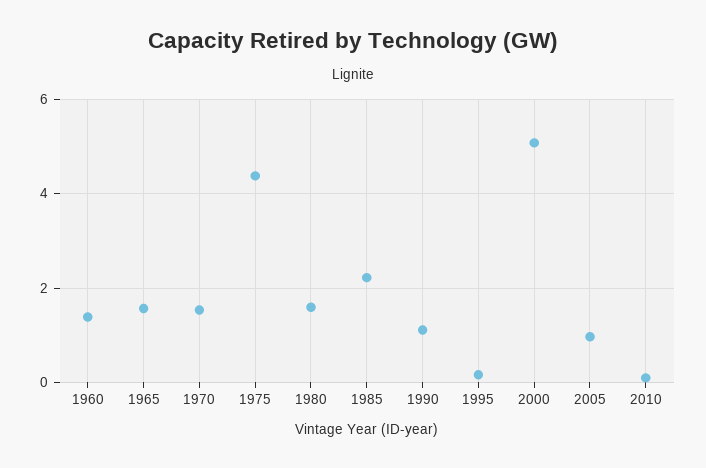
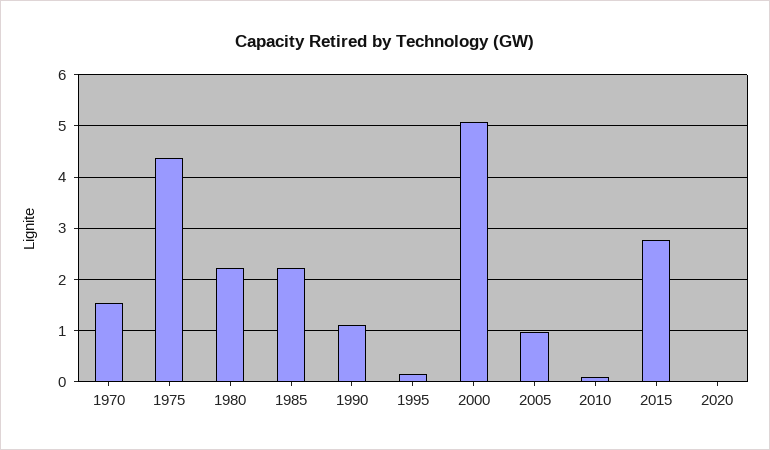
1960: 1.4 -> none
1965: 1.6 -> none
1980: 1.6 -> 2.2
2015: none -> 2.8
2020: none -> 0

